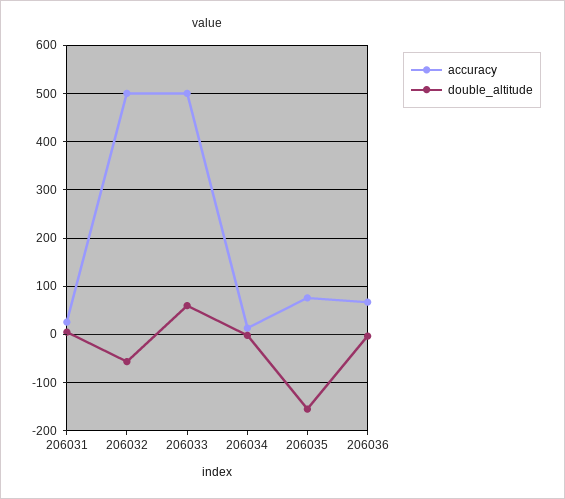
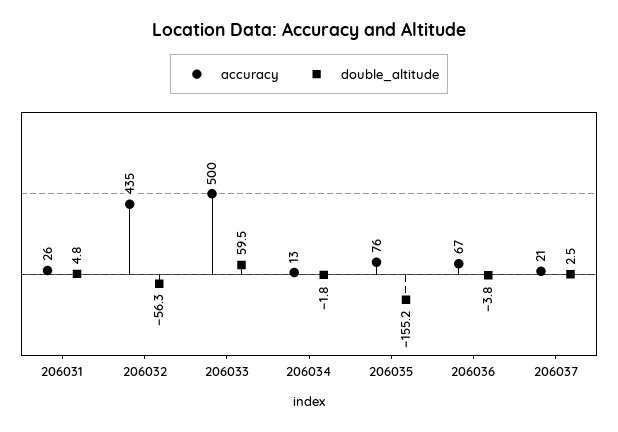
accuracy, 206032: 500 -> 435
accuracy, 206037: none -> 21
double_altitude, 206037: none -> 2.5

